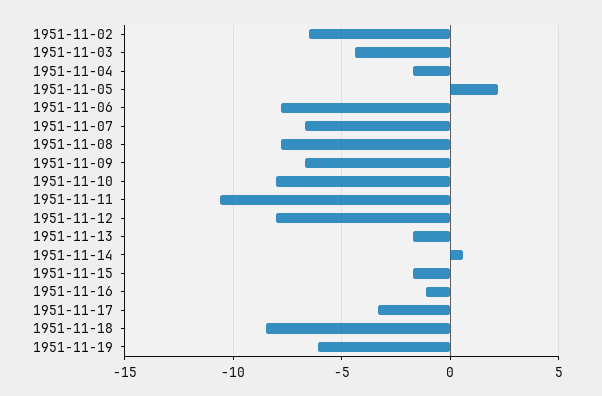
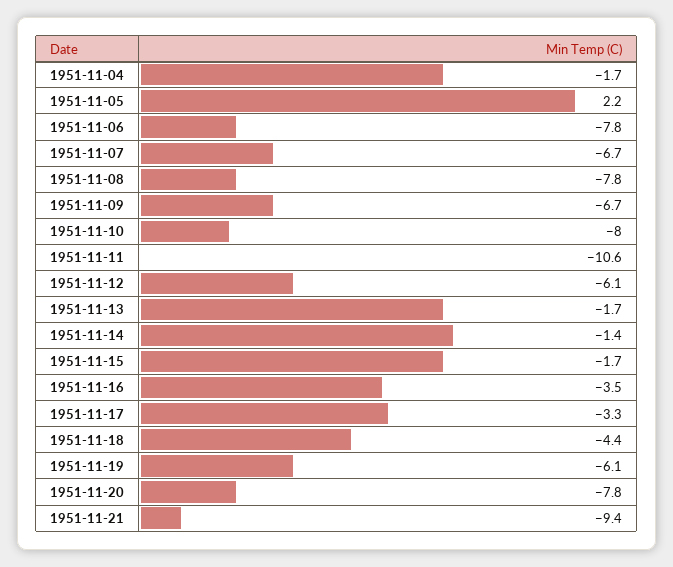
1951-11-02: -6.5 -> none
1951-11-03: -4.5 -> none
1951-11-12: -8 -> -6.1
1951-11-14: 0.5 -> -1.4
1951-11-16: -1 -> -3.5
1951-11-18: -8.5 -> -4.4
1951-11-20: none -> -7.8
1951-11-21: none -> -9.4

